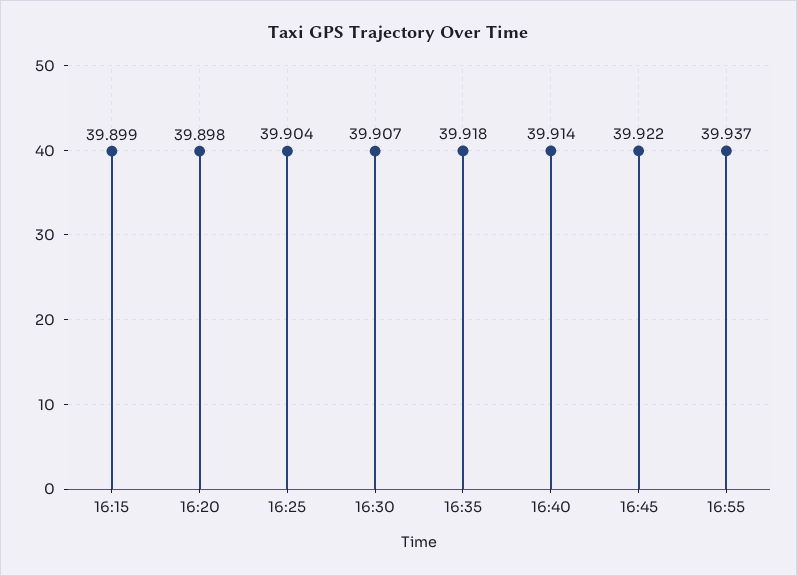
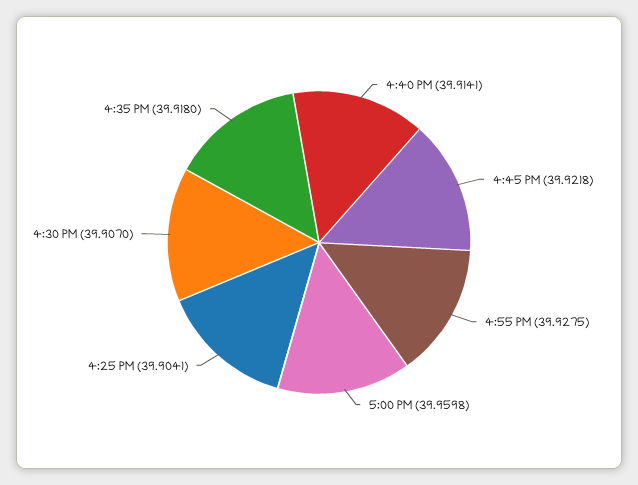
16:15: 39.899 -> none
16:20: 39.898 -> none
16:55: 39.937 -> 39.9275
5:00 PM: none -> 39.9598

